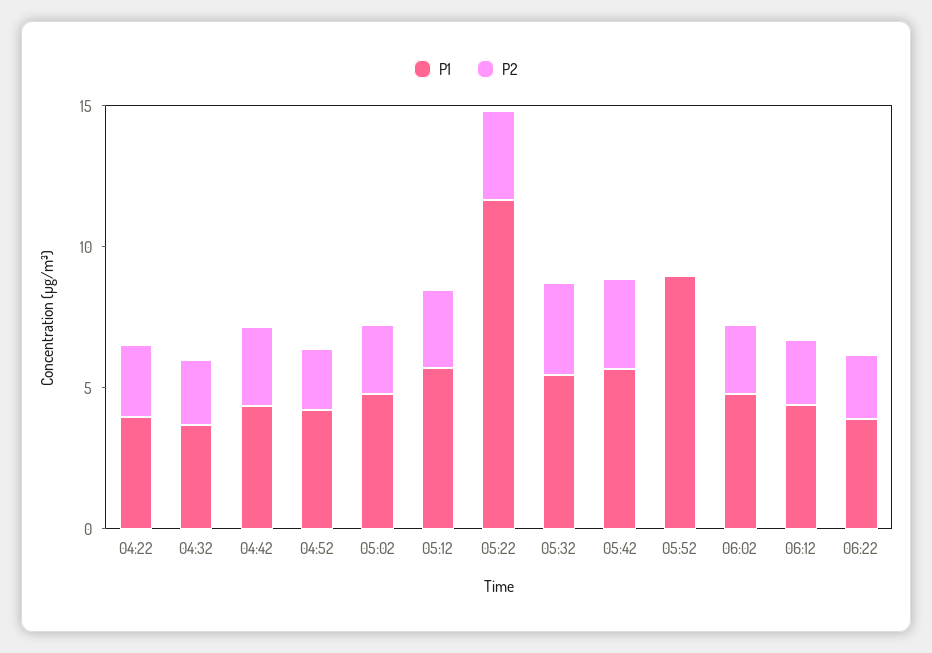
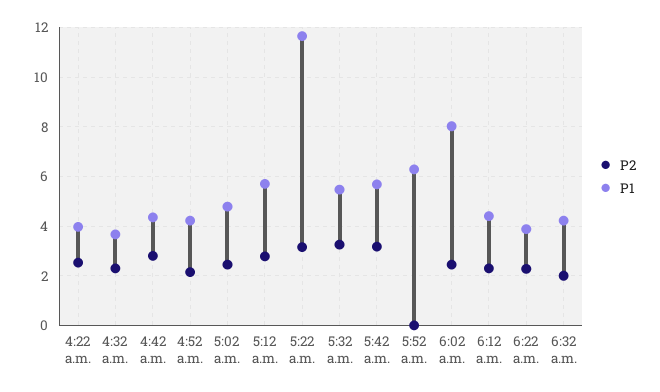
P1, 05:52: 9 -> 6.25
P1, 06:02: 5 -> 8
P2, 6:32 a.m.: none -> 2
P1, 6:32 a.m.: none -> 4.25

